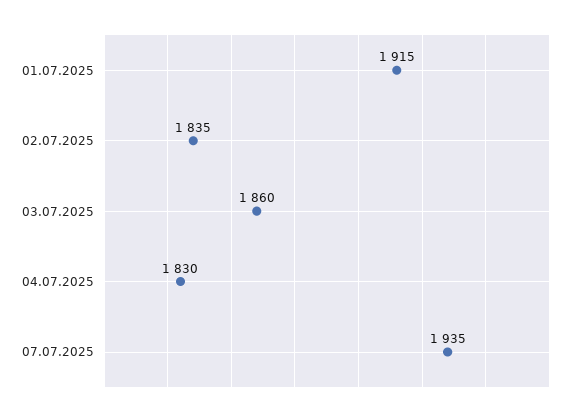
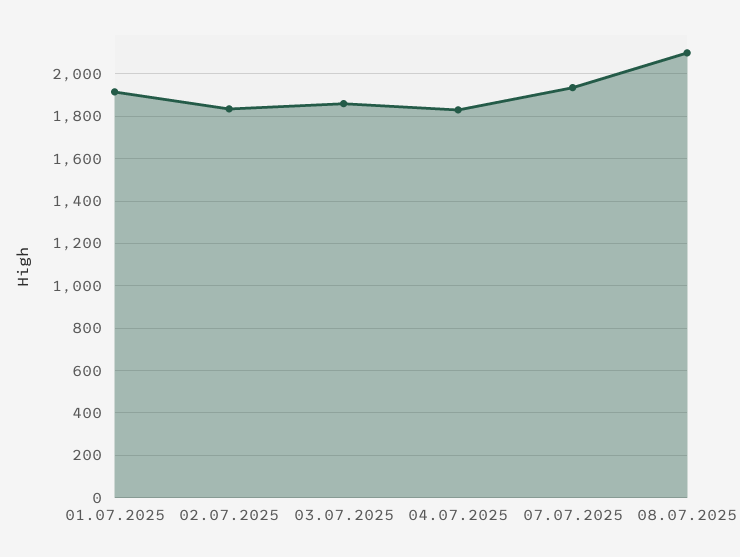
08.07.2025: none -> 2100

